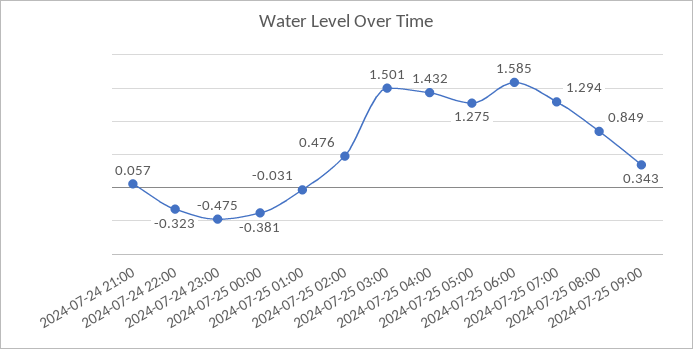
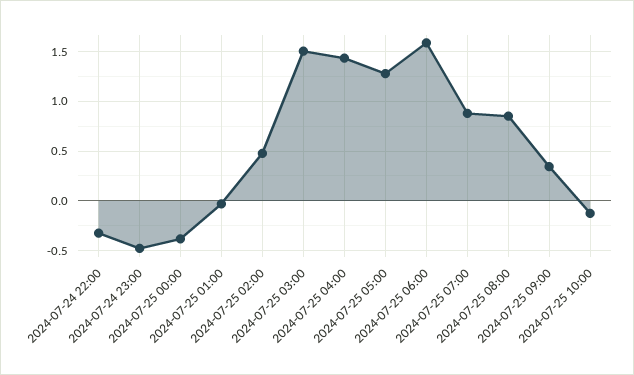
2024-07-24 21:00: 0.057 -> none
2024-07-25 07:00: 1.294 -> 0.9
2024-07-25 10:00: none -> -0.1

